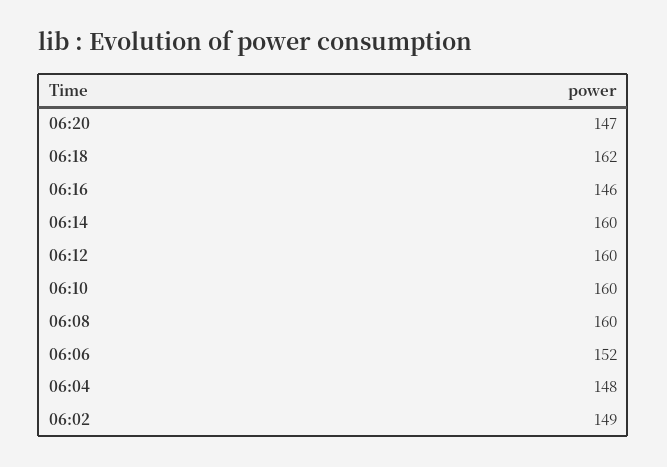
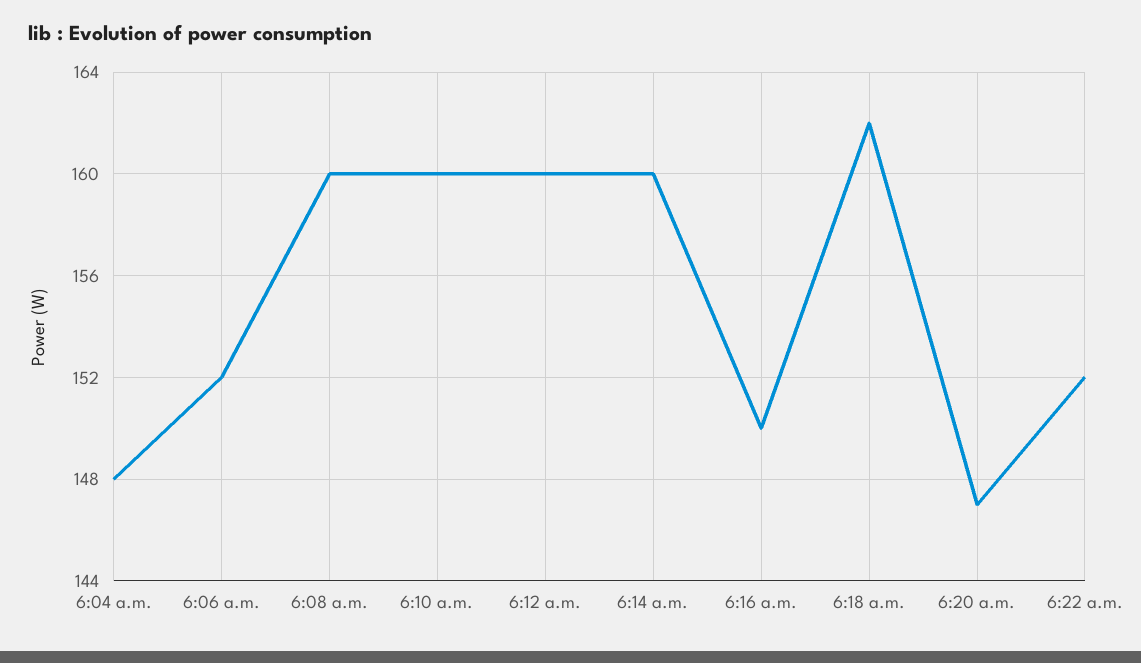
06:16: 146 -> 150
06:02: 149 -> none
6:22 a.m.: none -> 152

